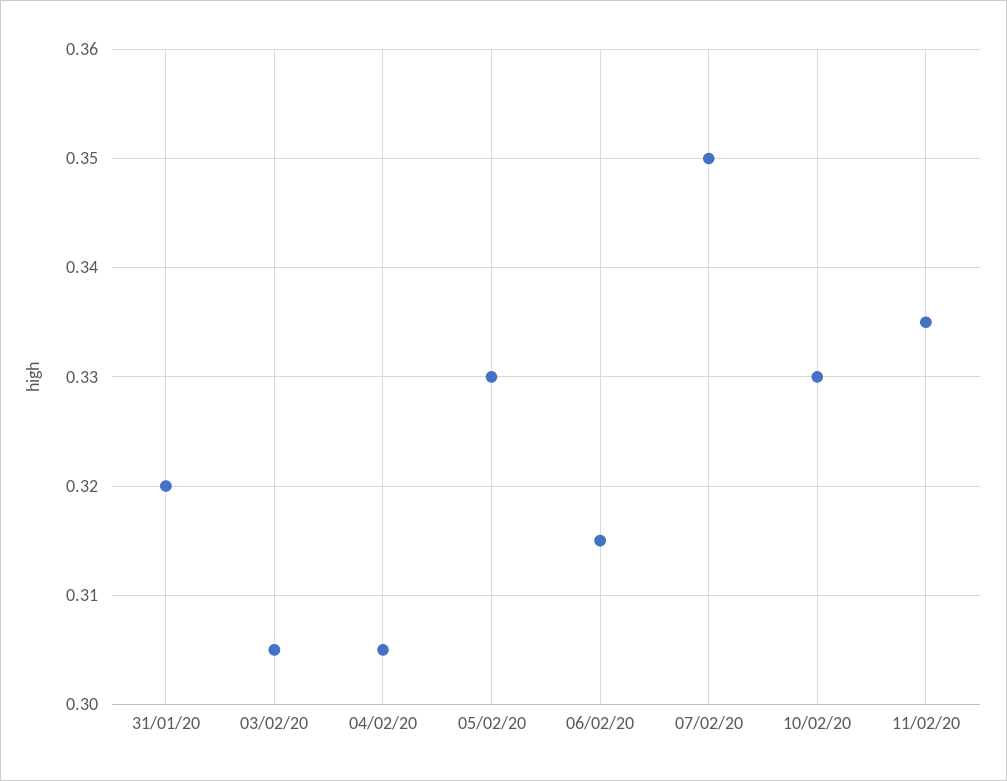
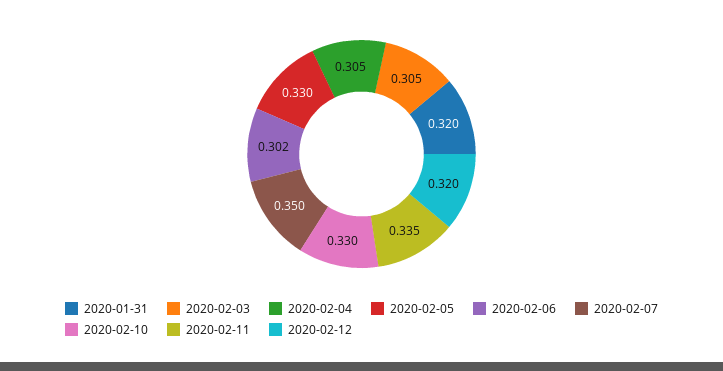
06/02/20: 0.315 -> 0.302
2020-02-12: none -> 0.32

